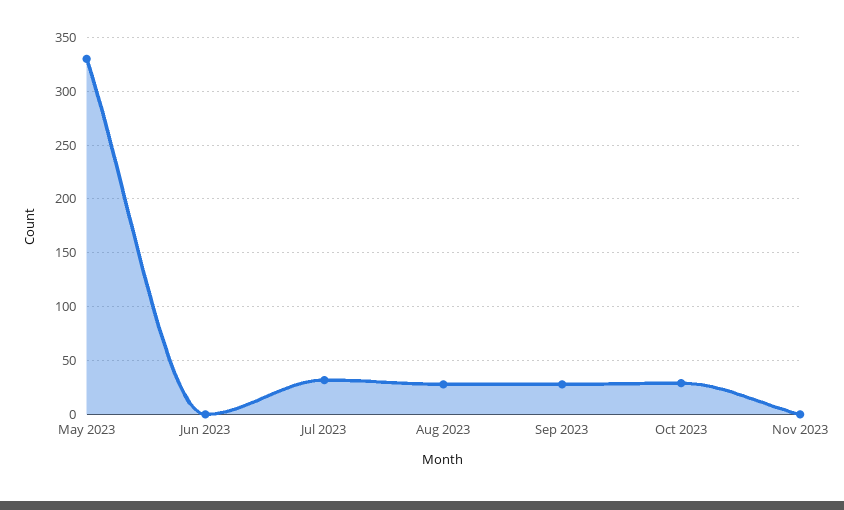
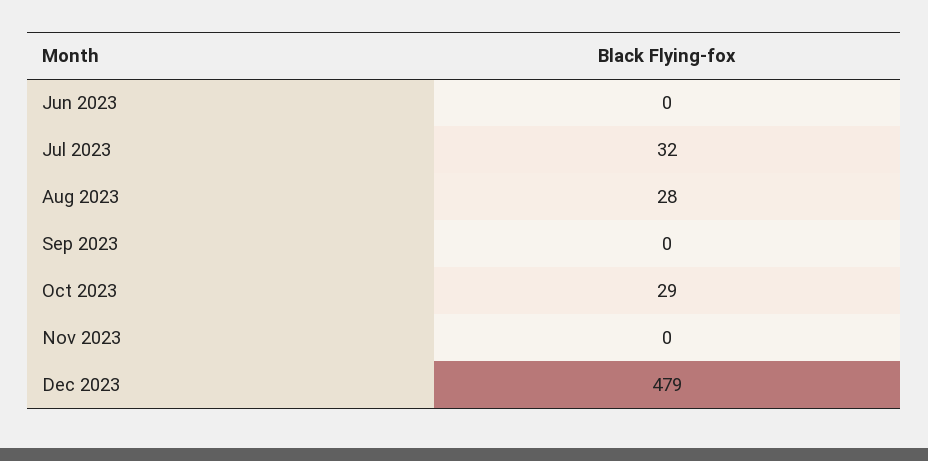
May 2023: 330 -> none
Sep 2023: 30 -> 0
Dec 2023: none -> 479

